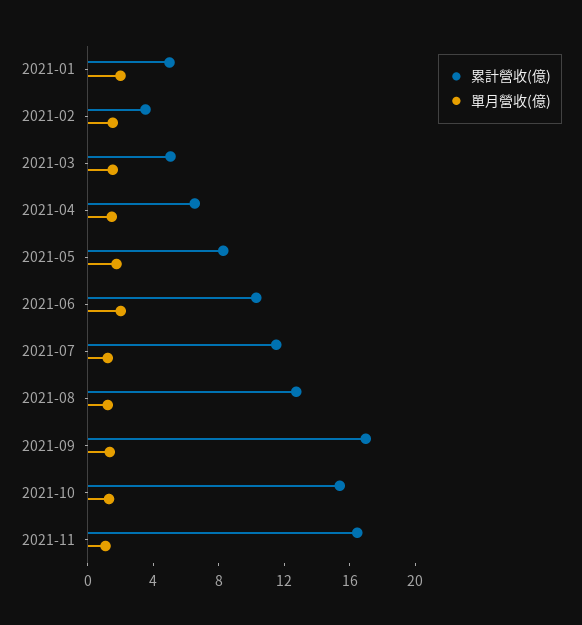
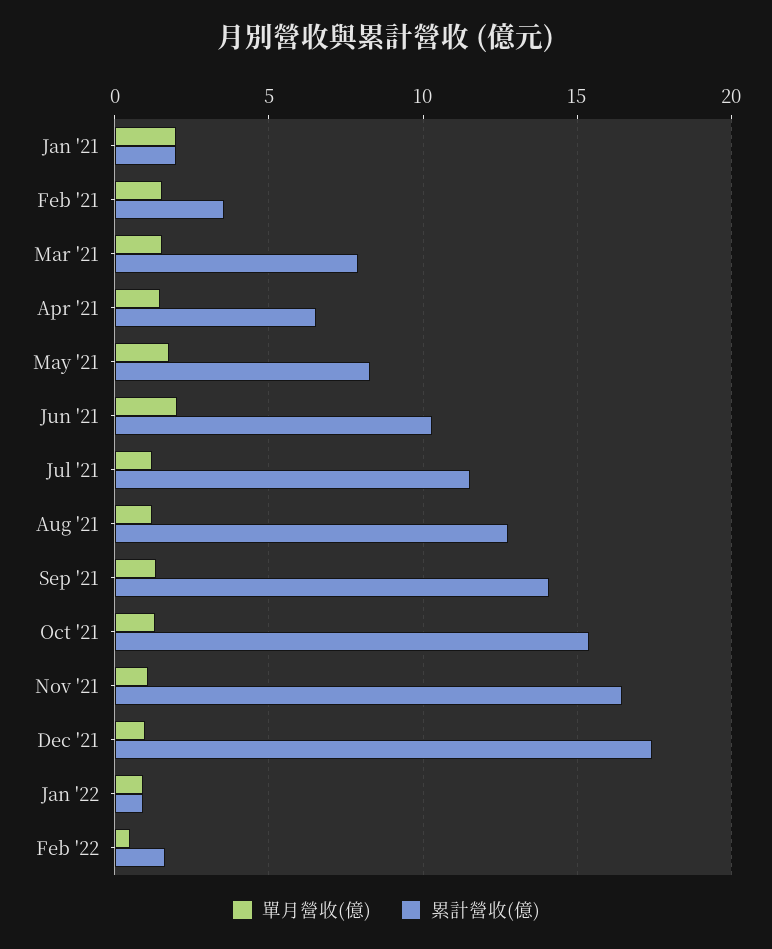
累計營收(億), 2021-01: 5 -> 2
累計營收(億), 2021-03: 5 -> 8
累計營收(億), 2021-09: 17 -> 14
單月營收(億), Dec '21: none -> 1
累計營收(億), Dec '21: none -> 17.5
單月營收(億), Jan '22: none -> 1
累計營收(億), Jan '22: none -> 1
單月營收(億), Feb '22: none -> 0.5
累計營收(億), Feb '22: none -> 1.5

